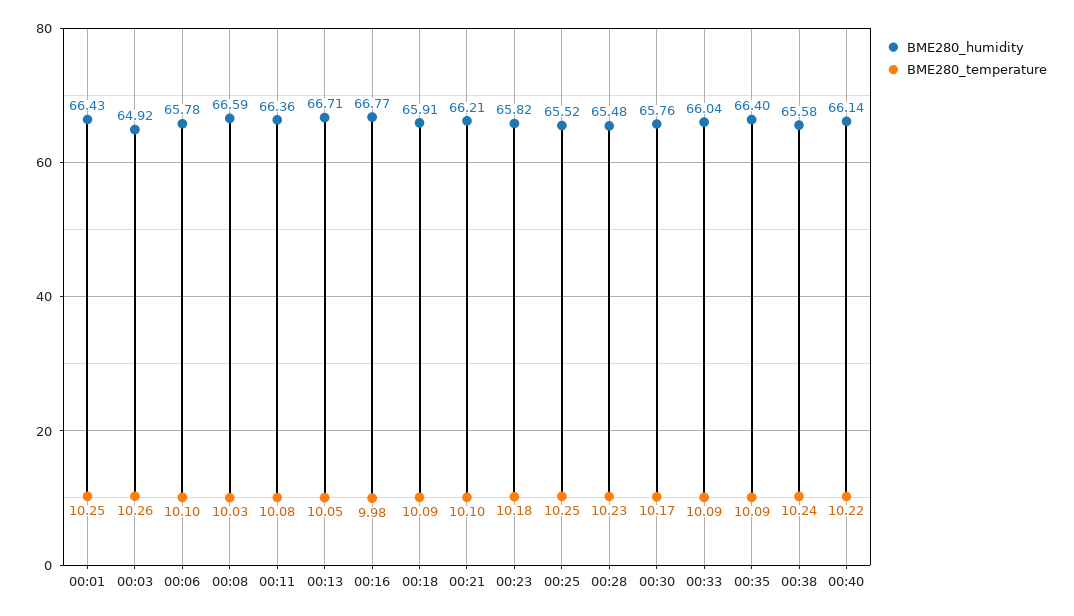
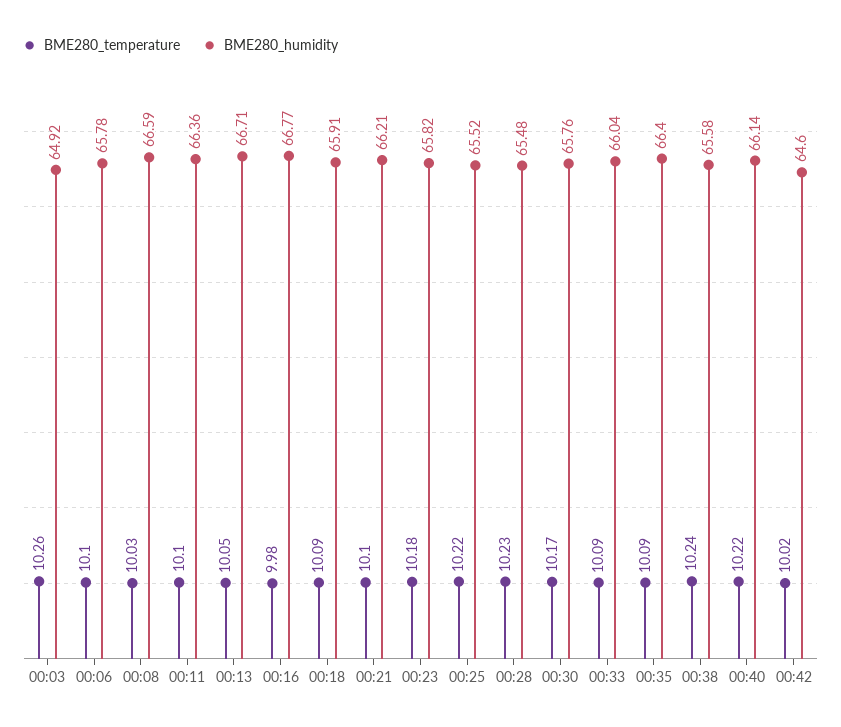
BME280_humidity, 00:01: 66.43 -> none
BME280_temperature, 00:01: 10.25 -> none
BME280_temperature, 00:11: 10.08 -> 10.1
BME280_temperature, 00:25: 10.25 -> 10.22
BME280_temperature, 00:42: none -> 10.02
BME280_humidity, 00:42: none -> 64.6

